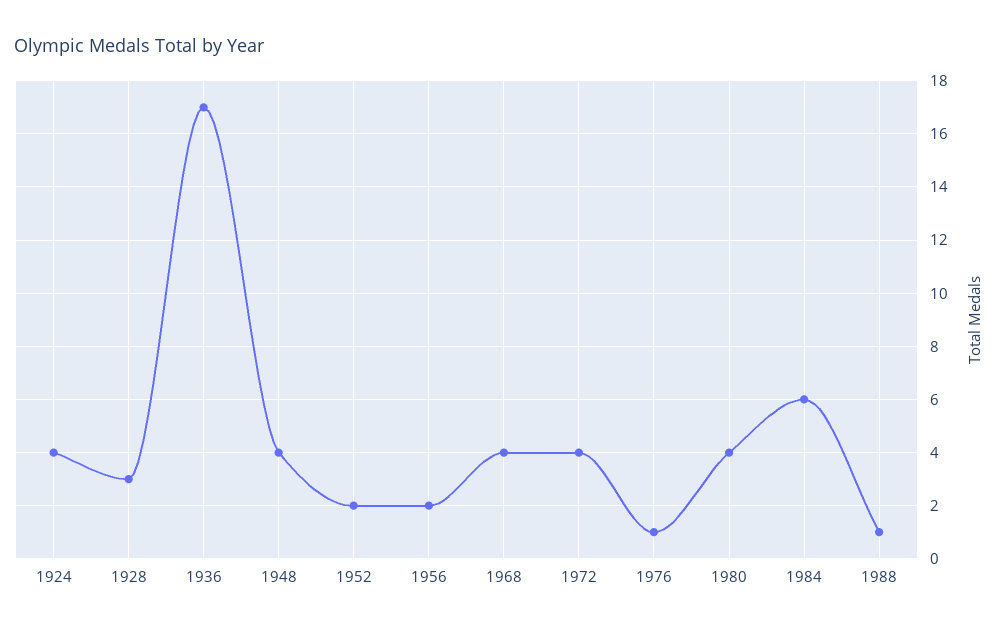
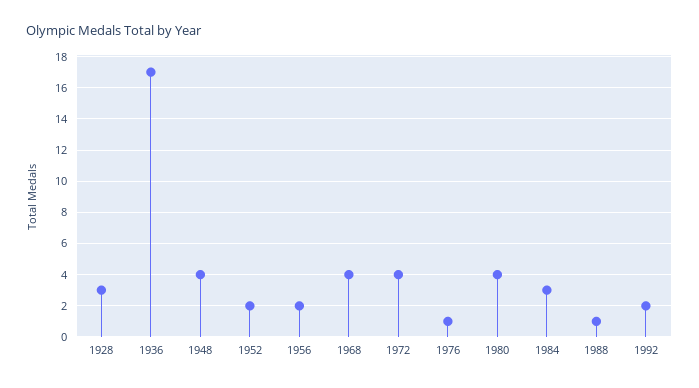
1924: 4 -> none
1984: 6 -> 3
1992: none -> 2

